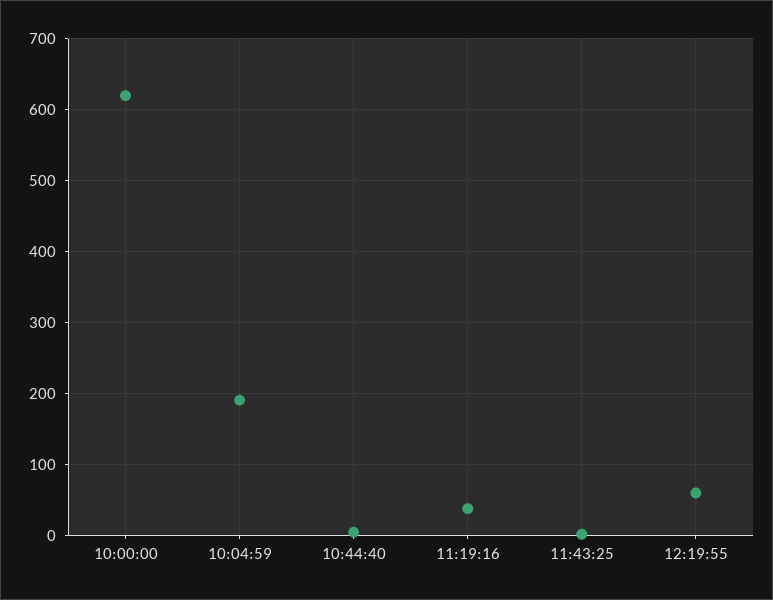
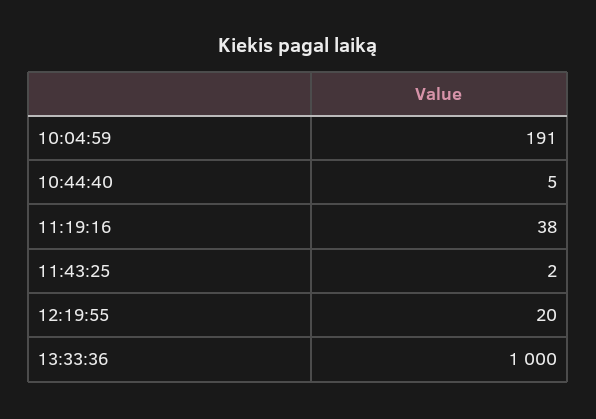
10:00:00: 620 -> none
12:19:55: 60 -> 20
13:33:36: none -> 1000

